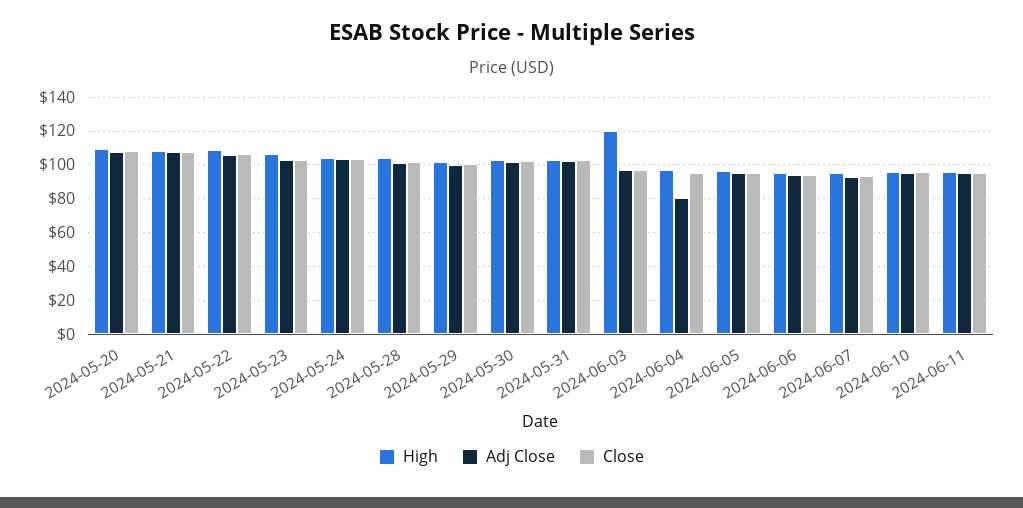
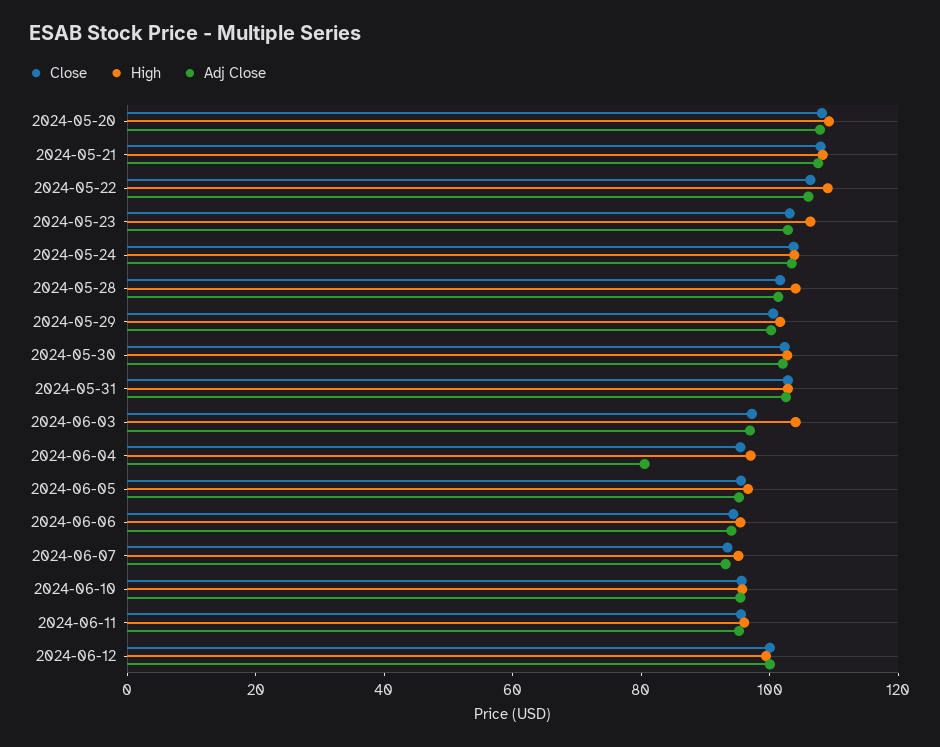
High, 2024-06-03: 120 -> 105
Close, 2024-06-12: none -> 100
High, 2024-06-12: none -> 100
Adj Close, 2024-06-12: none -> 100

